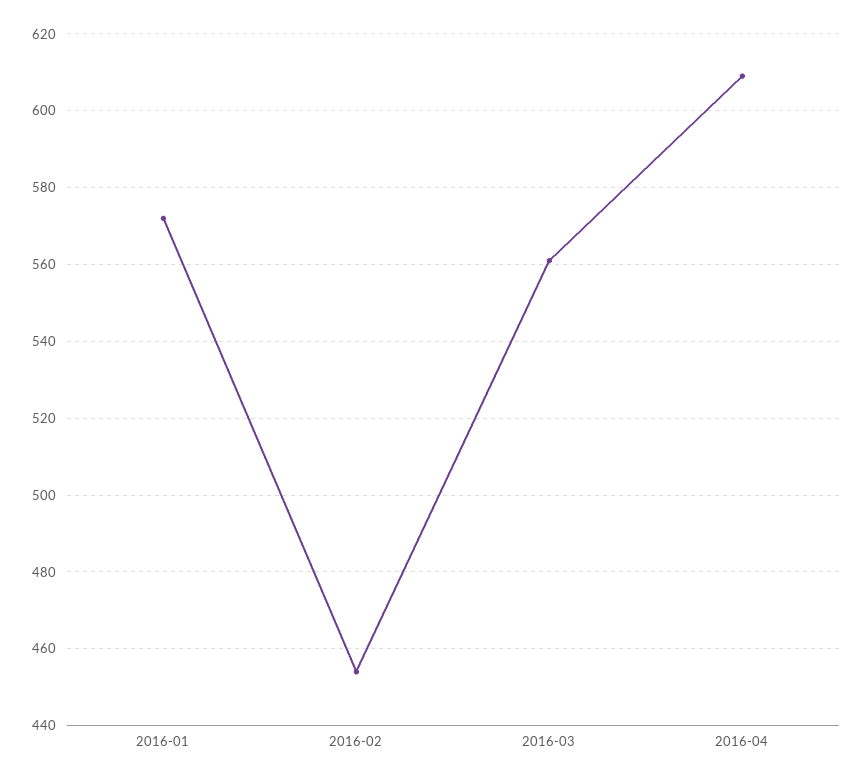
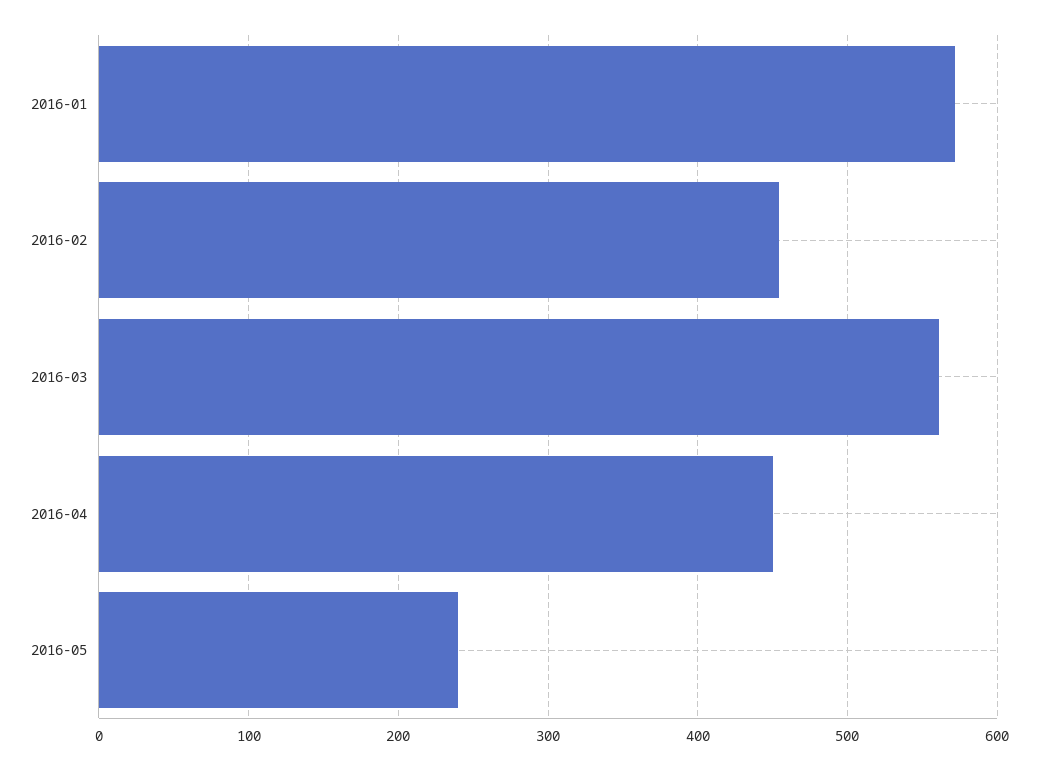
2016-04: 610 -> 450
2016-05: none -> 240

